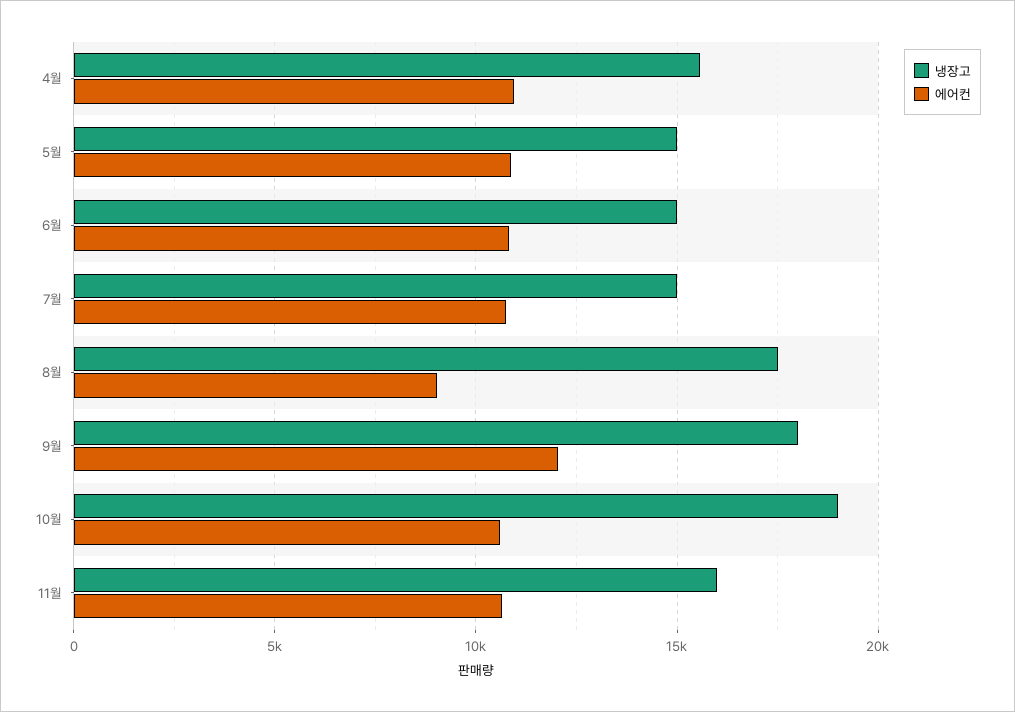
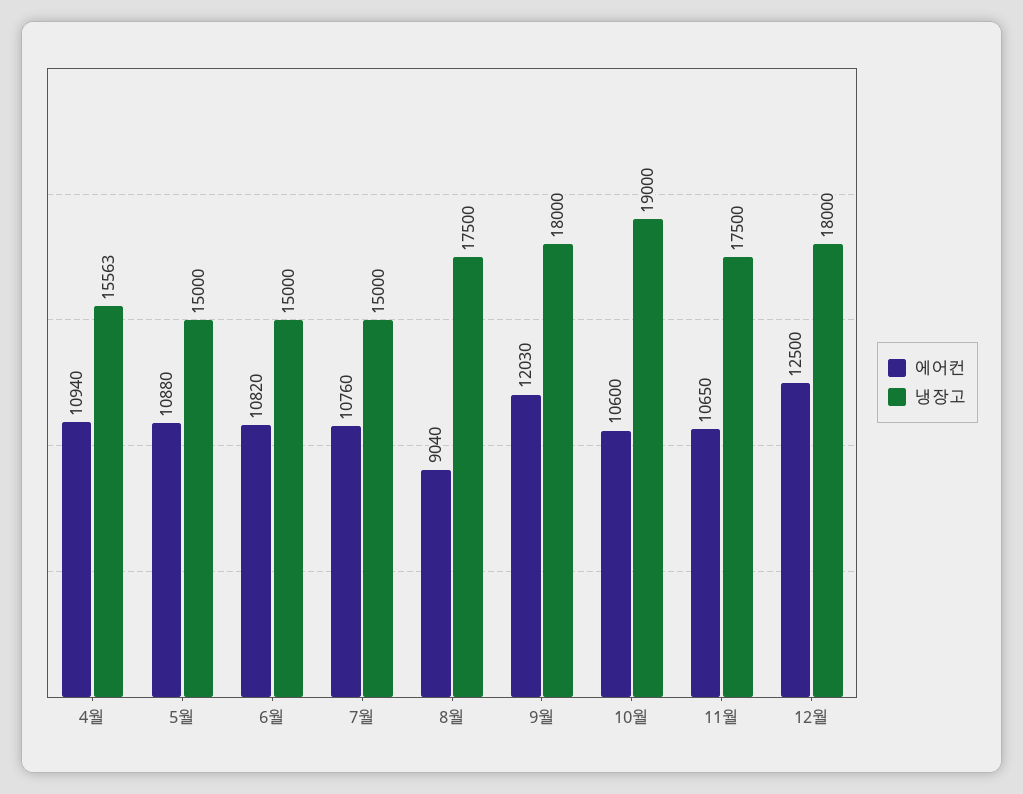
냉장고, 11월: 16000 -> 17500
에어컨, 12월: none -> 12500
냉장고, 12월: none -> 18000

